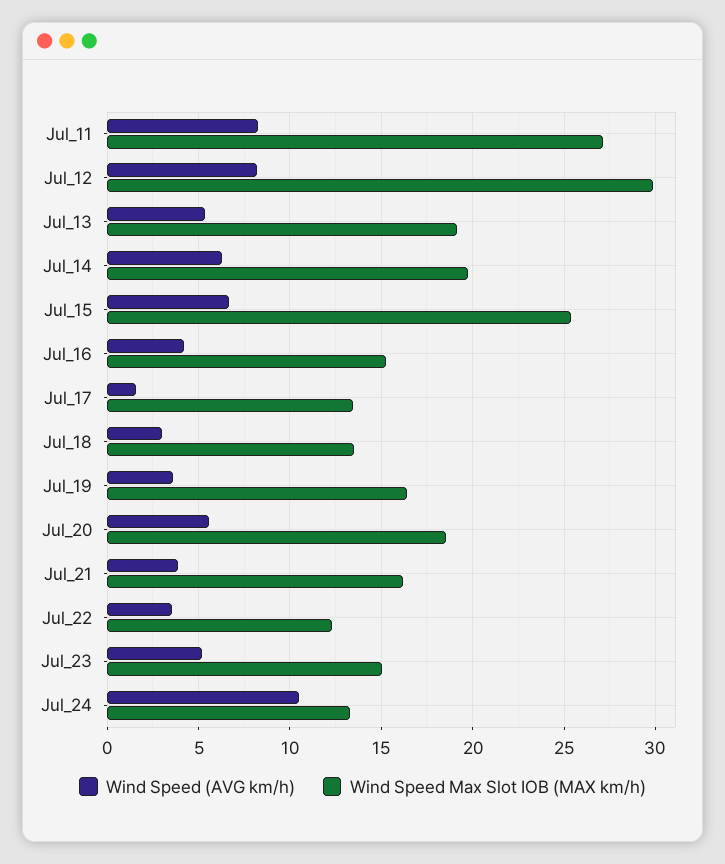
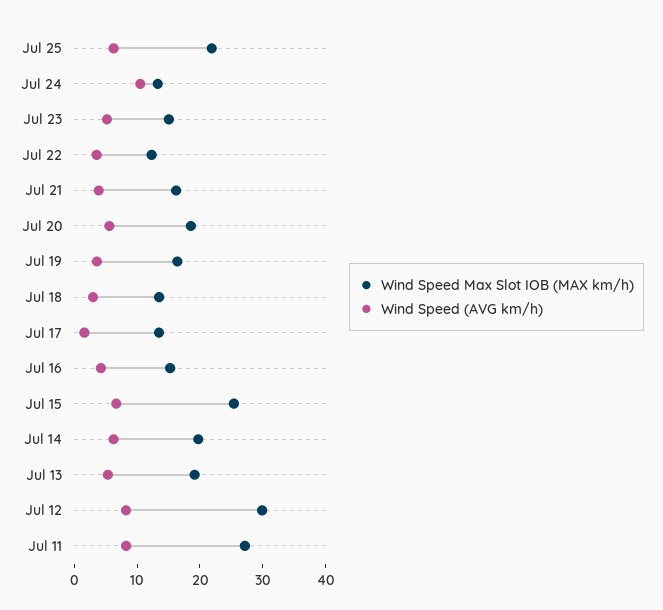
Wind Speed Max Slot IOB (MAX km/h), Jul 25: none -> 22
Wind Speed (AVG km/h), Jul 25: none -> 6

